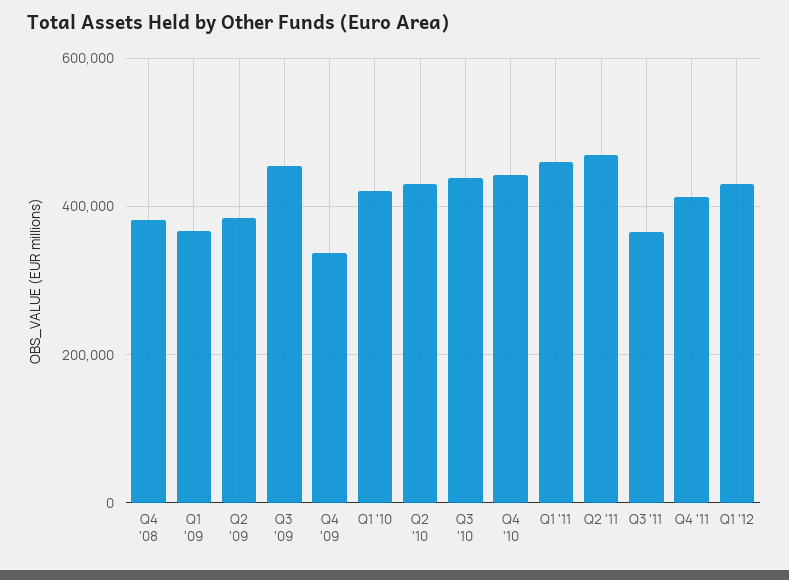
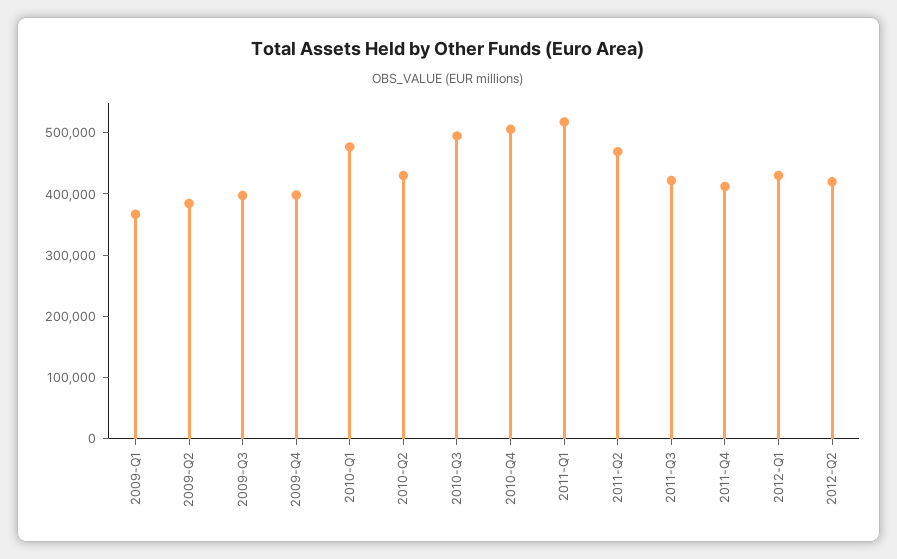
Q4 '08: 380000 -> none
Q3 '09: 460000 -> 400000
Q4 '09: 340000 -> 400000
Q1 '10: 420000 -> 480000
Q3 '10: 440000 -> 500000
Q4 '10: 440000 -> 500000
Q1 '11: 460000 -> 520000
Q3 '11: 360000 -> 420000
2012-Q2: none -> 420000

